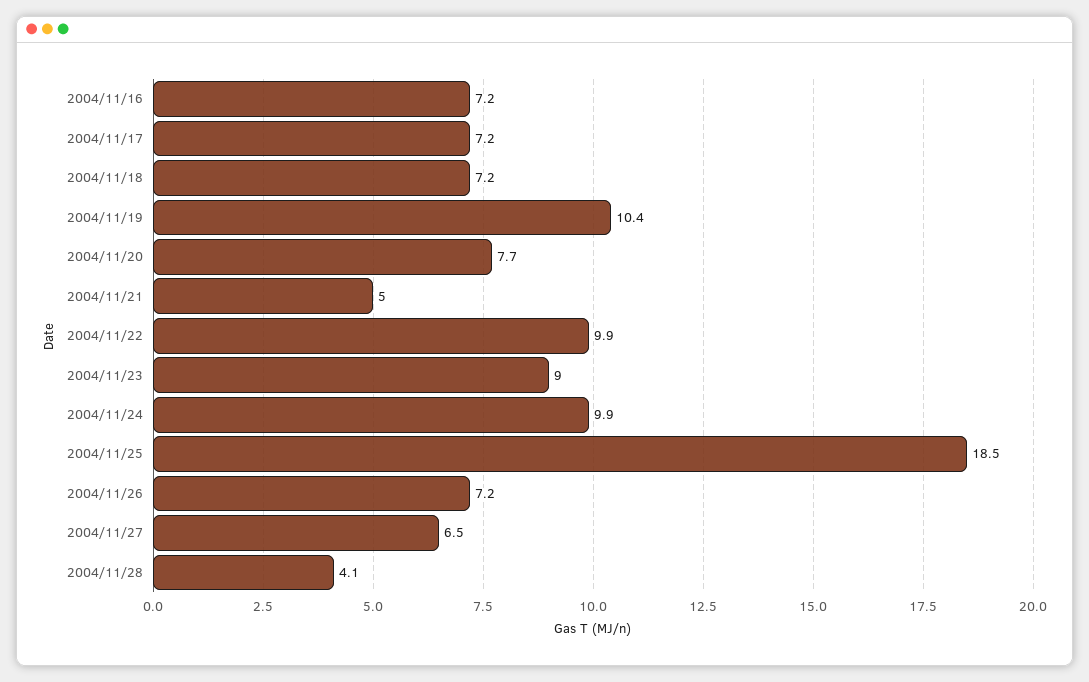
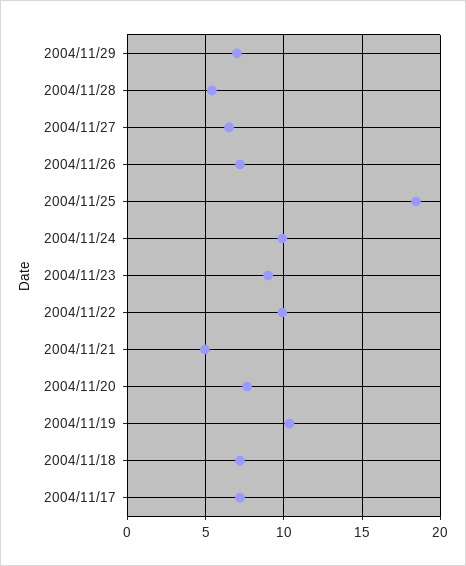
2004/11/16: 7.2 -> none
2004/11/28: 4.1 -> 5.5
2004/11/29: none -> 7

